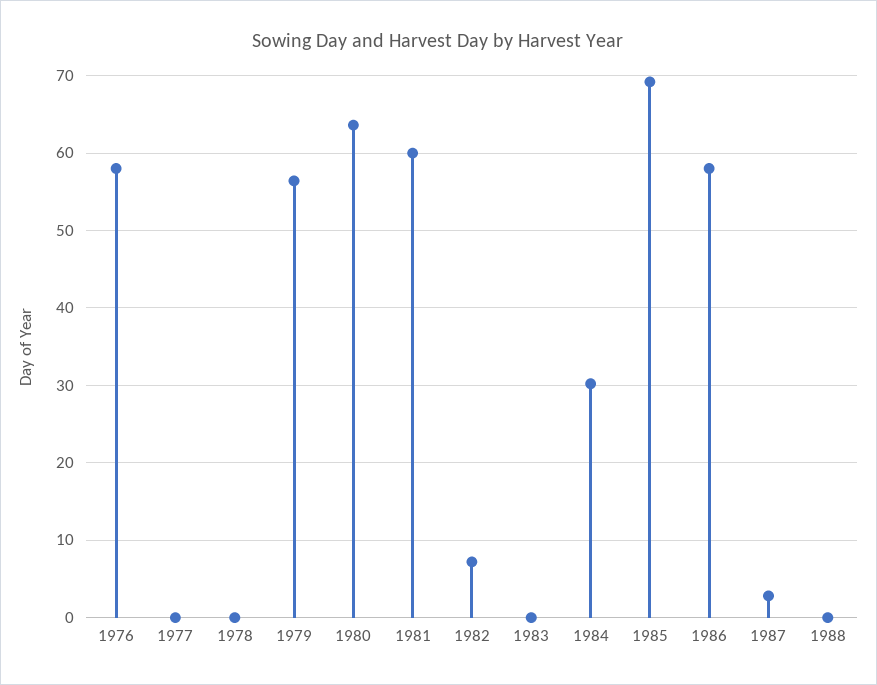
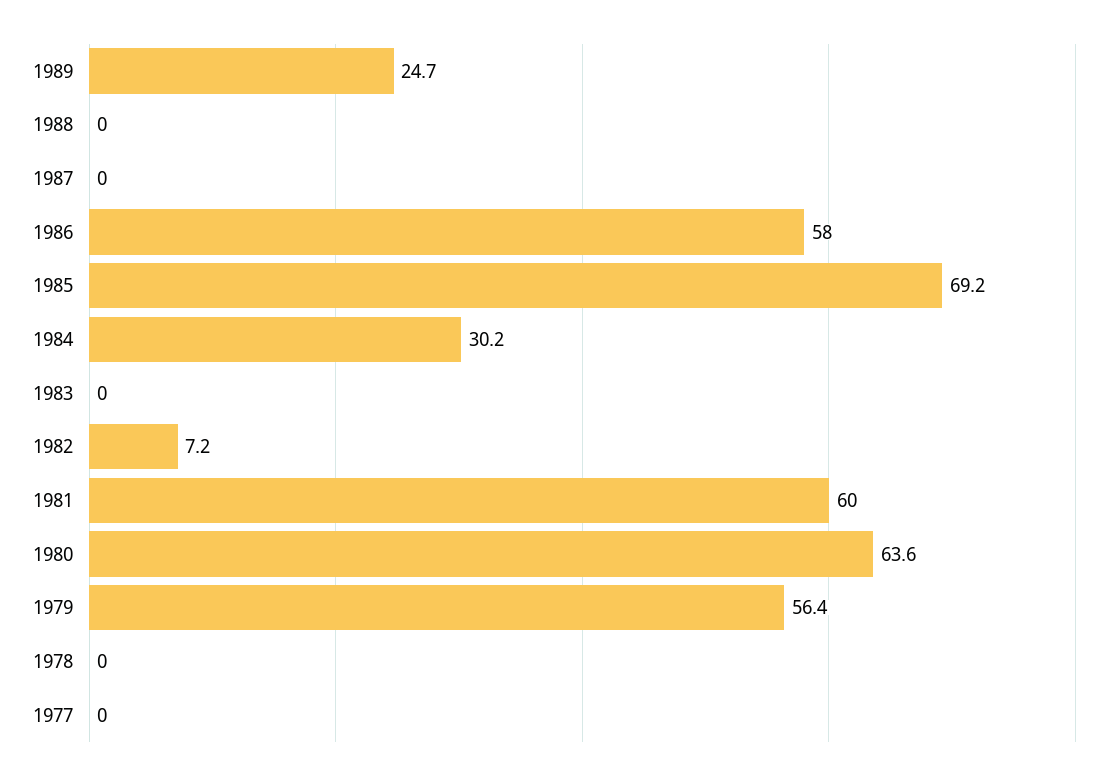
1976: 58 -> none
1987: 3 -> 0
1989: none -> 24.7

